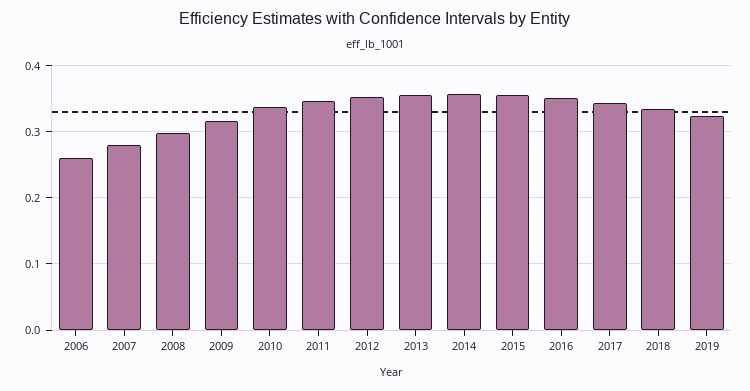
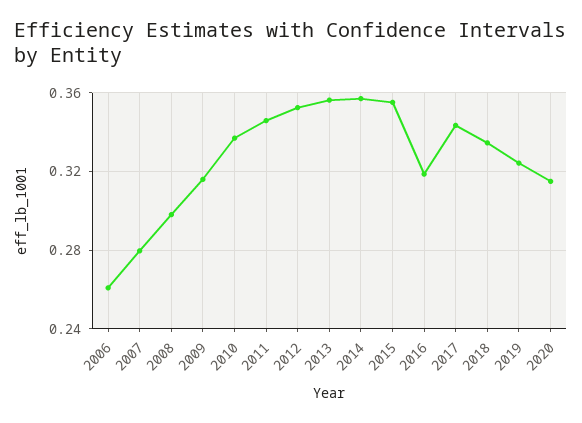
2016: 0.35 -> 0.32
2020: none -> 0.315

